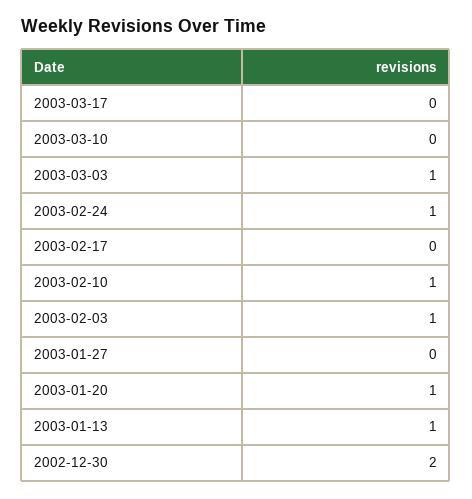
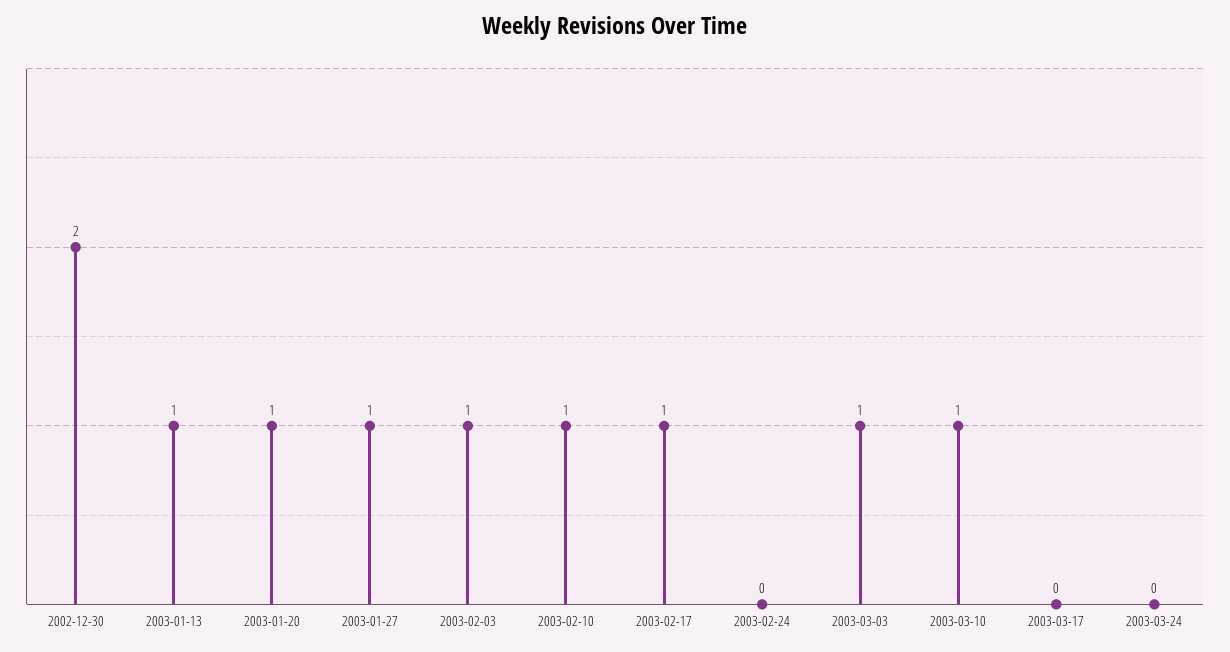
2003-03-10: 0 -> 1
2003-02-24: 1 -> 0
2003-02-17: 0 -> 1
2003-01-27: 0 -> 1
2003-03-24: none -> 0

